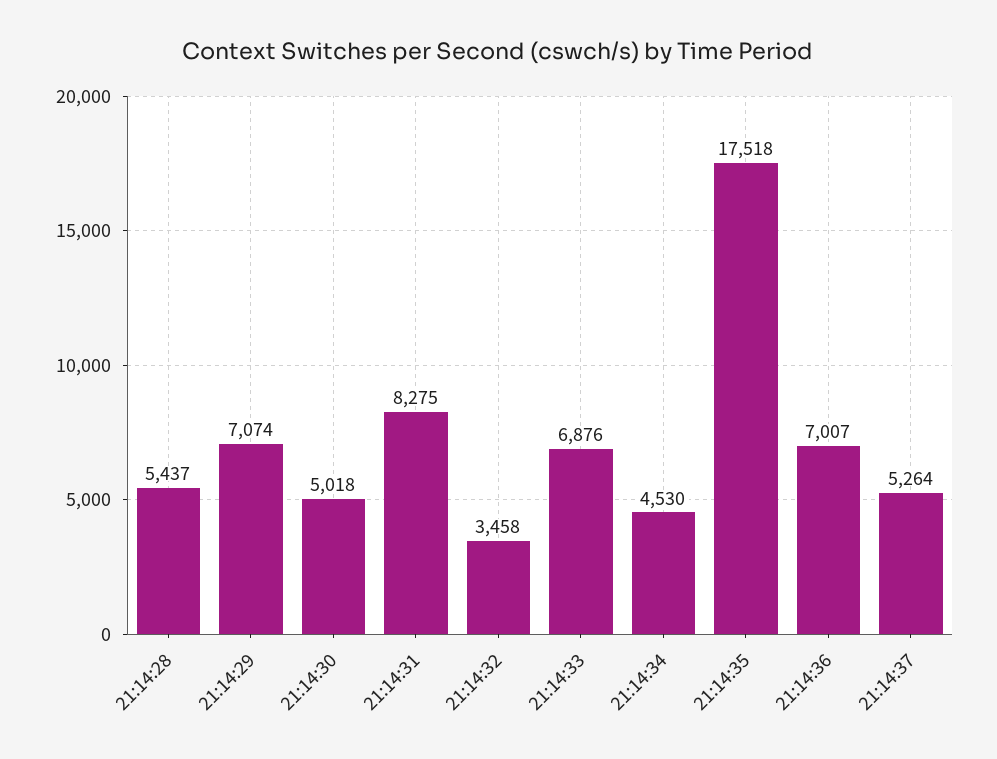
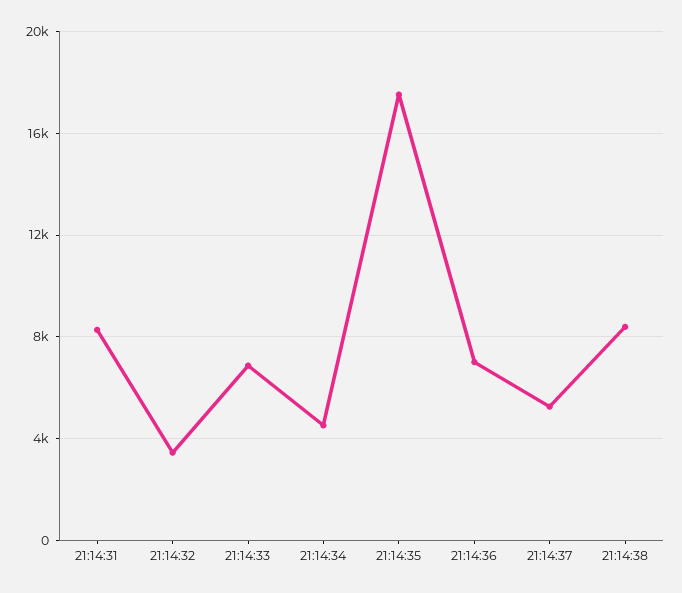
21:14:28: 5437 -> none
21:14:29: 7074 -> none
21:14:30: 5018 -> none
21:14:38: none -> 8500

